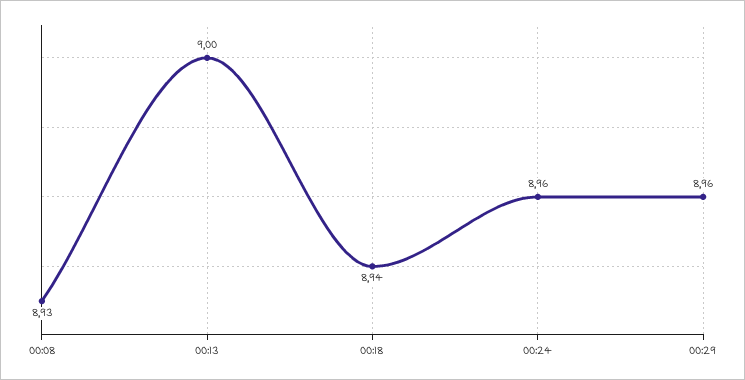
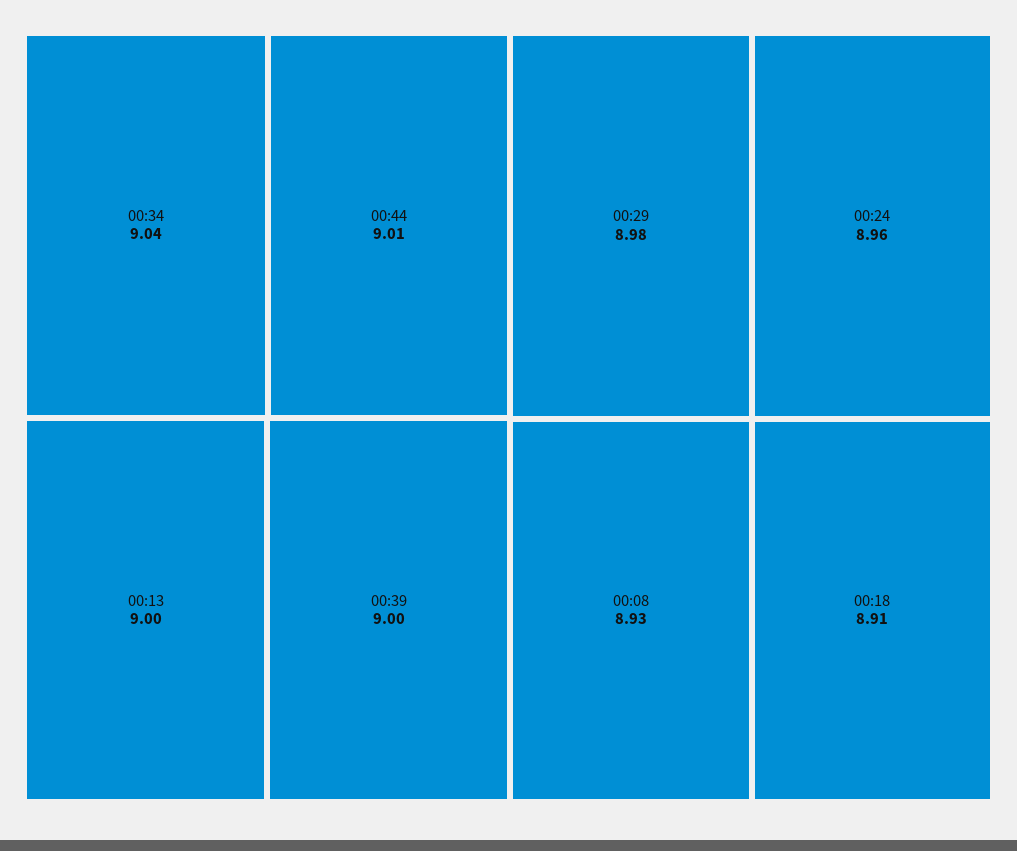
00:18: 8.94 -> 8.91
00:29: 8.96 -> 8.98
00:34: none -> 9.04
00:44: none -> 9.01
00:39: none -> 9

